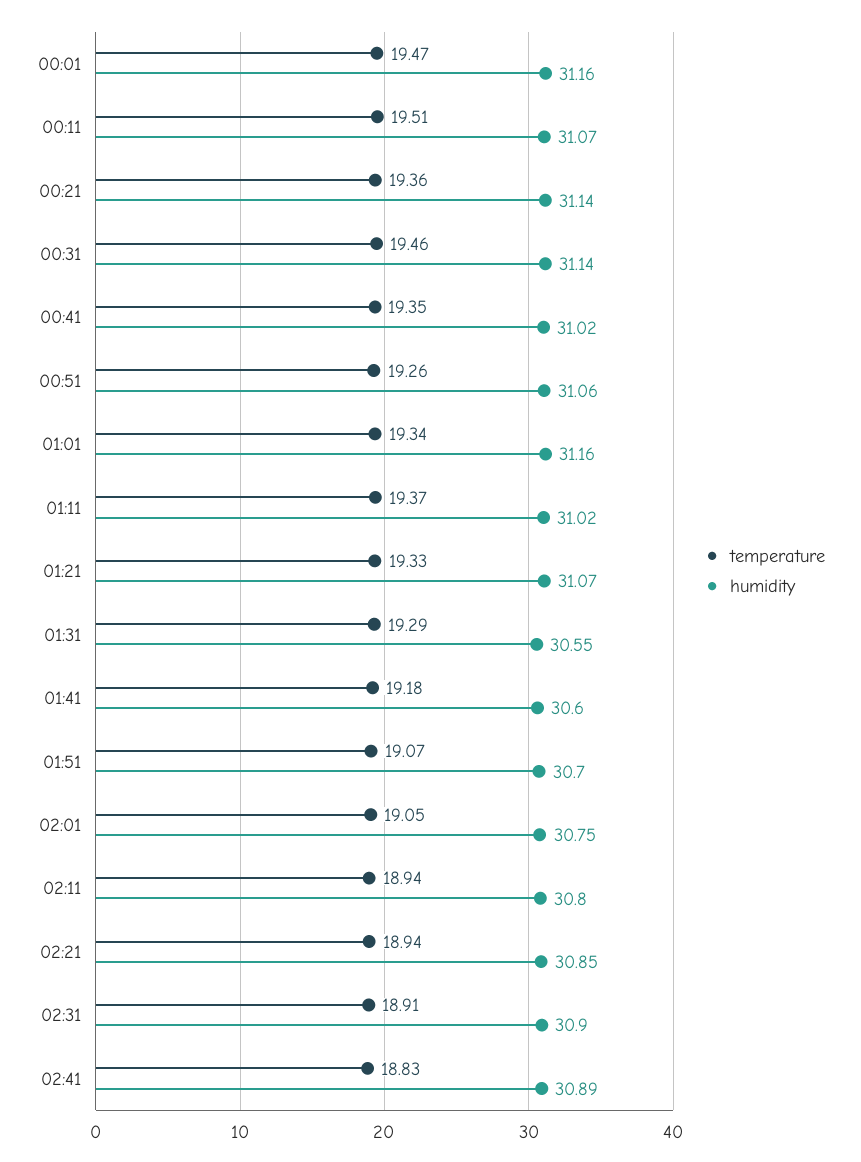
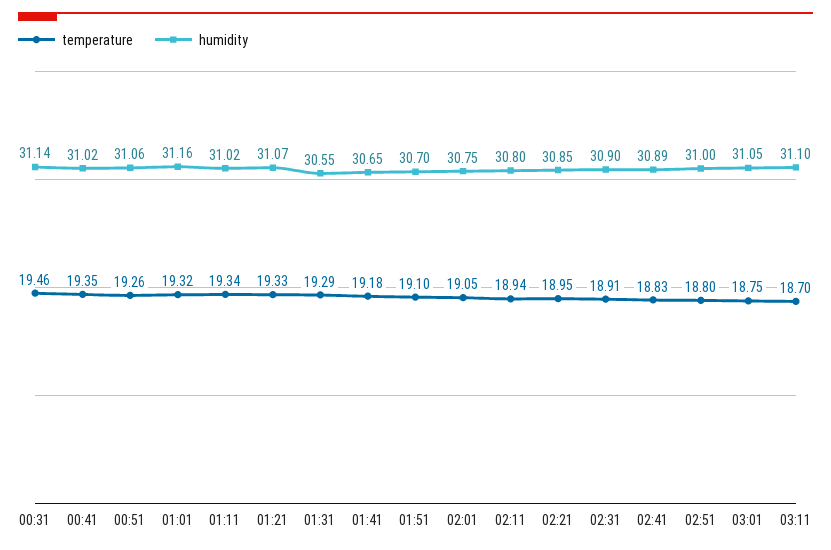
temperature, 00:01: 19.47 -> none
humidity, 00:01: 31.16 -> none
temperature, 00:11: 19.51 -> none
humidity, 00:11: 31.07 -> none
temperature, 00:21: 19.36 -> none
humidity, 00:21: 31.14 -> none
temperature, 01:01: 19.34 -> 19.32
temperature, 01:11: 19.37 -> 19.34
humidity, 01:41: 30.6 -> 30.65
temperature, 01:51: 19.07 -> 19.1
temperature, 02:21: 18.94 -> 18.95
temperature, 02:51: none -> 18.8
humidity, 02:51: none -> 31
temperature, 03:01: none -> 18.75
humidity, 03:01: none -> 31.05
temperature, 03:11: none -> 18.7
humidity, 03:11: none -> 31.1

